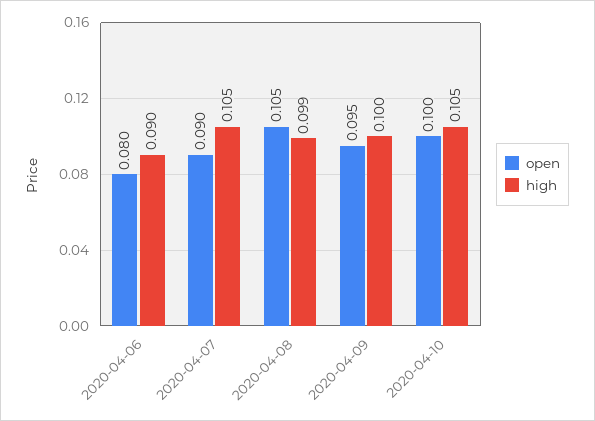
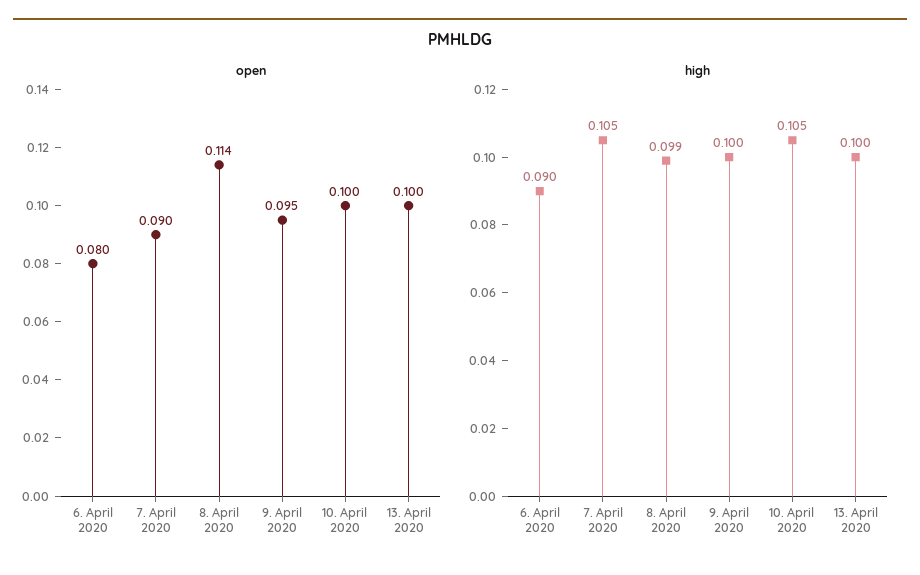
open, 2020-04-08: 0.105 -> 0.114
open, 13. April 2020: none -> 0.1
high, 13. April 2020: none -> 0.1

